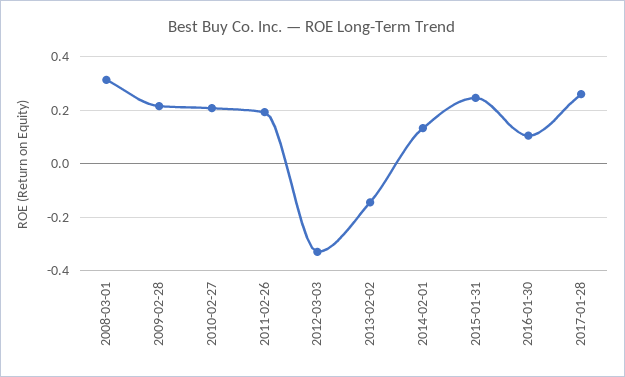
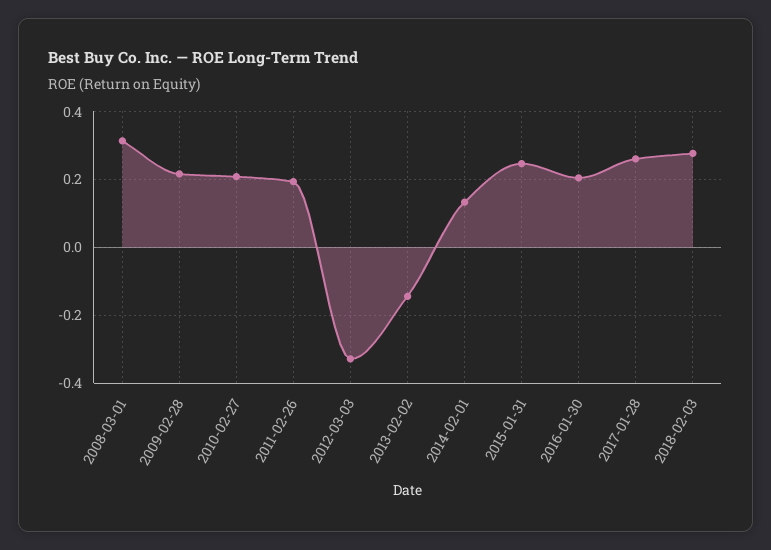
2016-01-30: 0.1 -> 0.2
2018-02-03: none -> 0.28

